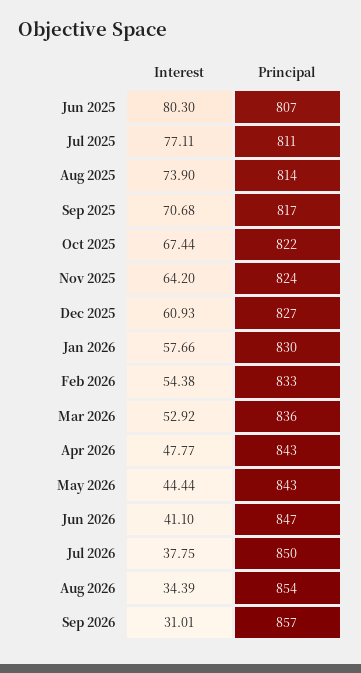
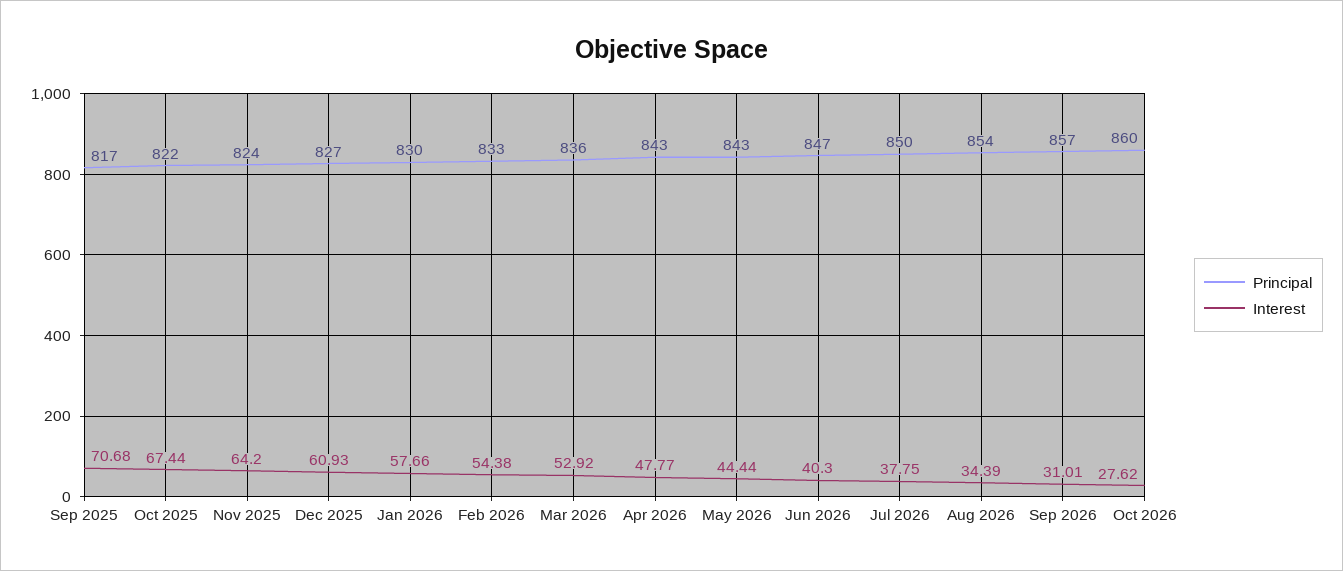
Interest, Jun 2025: 80.3 -> none
Principal, Jun 2025: 807 -> none
Interest, Jul 2025: 77.11 -> none
Principal, Jul 2025: 811 -> none
Interest, Aug 2025: 73.9 -> none
Principal, Aug 2025: 814 -> none
Interest, Jun 2026: 41.1 -> 40.3
Principal, Oct 2026: none -> 860
Interest, Oct 2026: none -> 27.62

